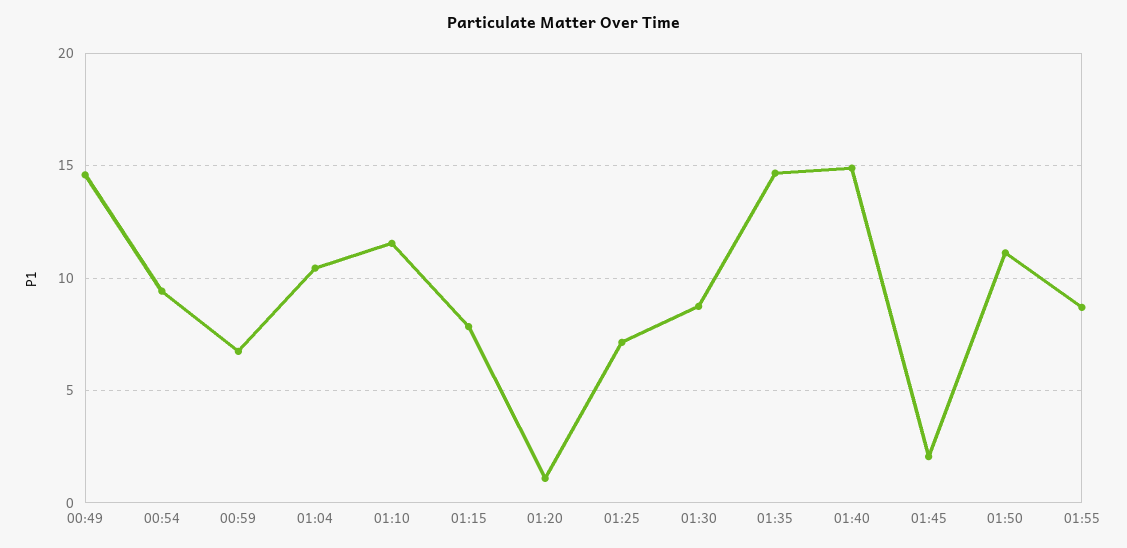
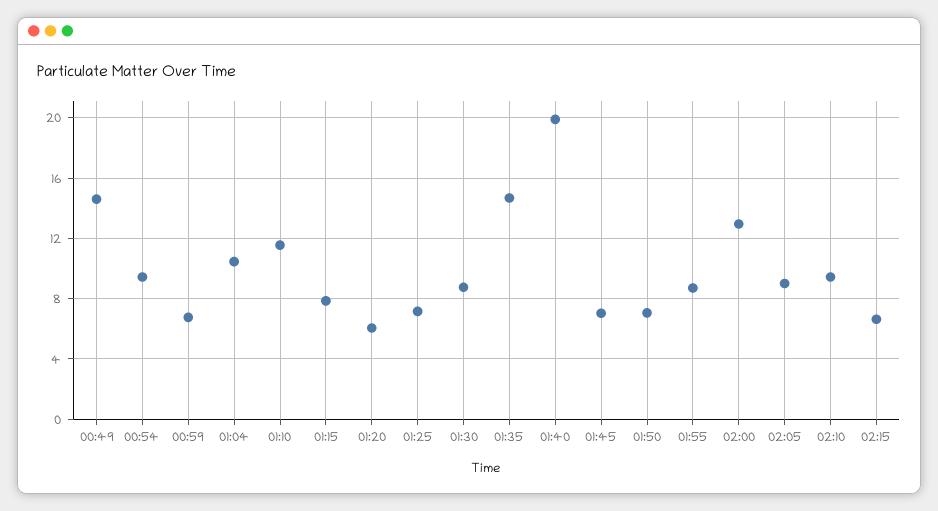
01:20: 1 -> 6
01:40: 15 -> 20
01:45: 2 -> 7
01:50: 11 -> 7
02:00: none -> 13
02:05: none -> 9
02:10: none -> 9.5
02:15: none -> 6.5

